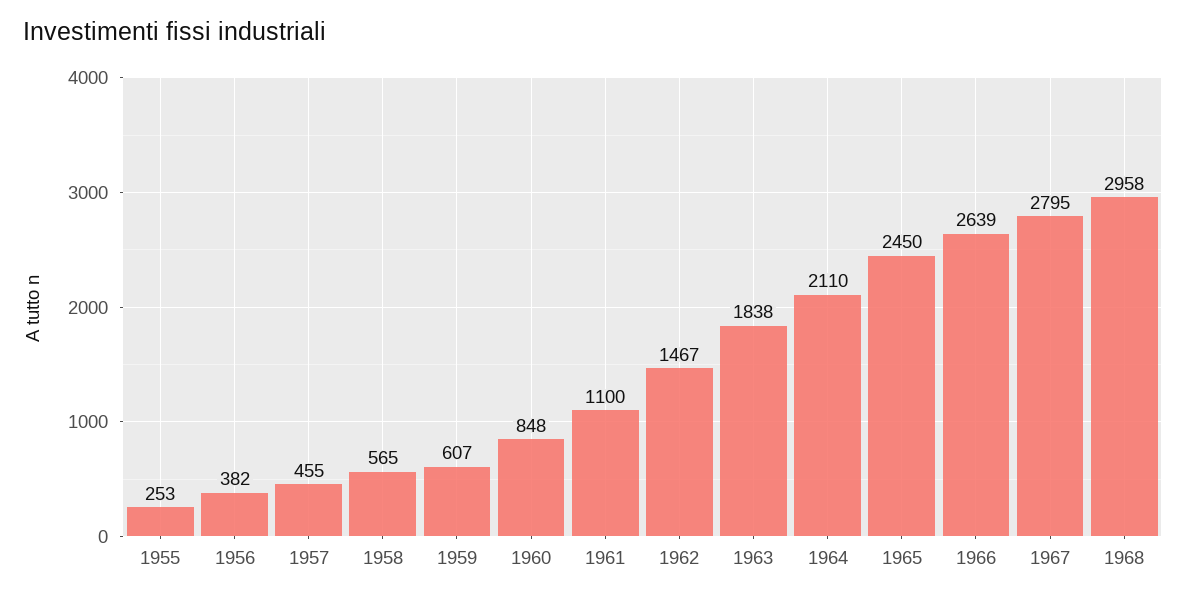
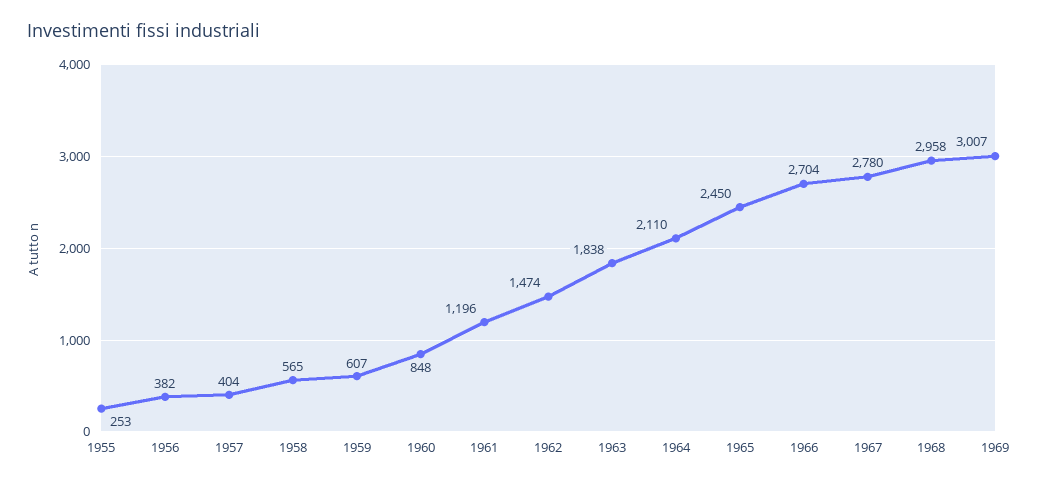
1957: 455 -> 404
1961: 1100 -> 1196
1962: 1467 -> 1474
1966: 2639 -> 2704
1967: 2795 -> 2780
1969: none -> 3007

